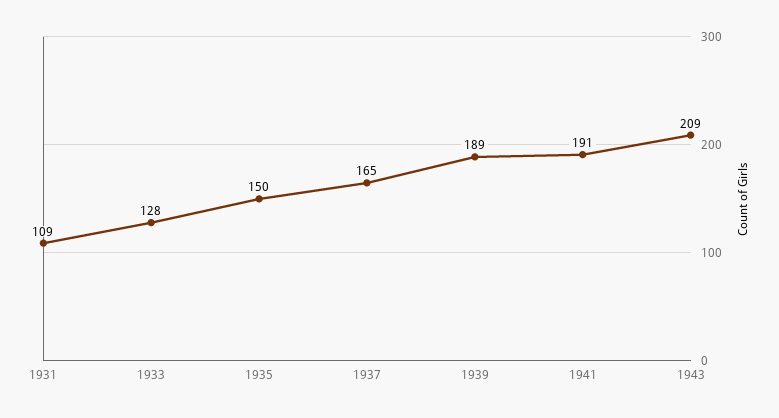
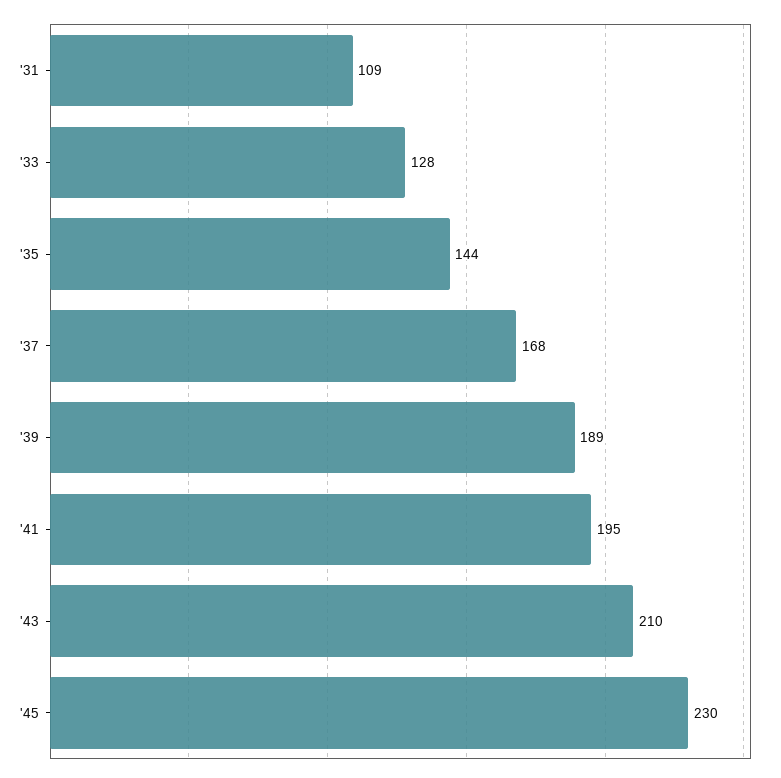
1935: 150 -> 144
1937: 165 -> 168
1941: 191 -> 195
1943: 209 -> 210
'45: none -> 230

